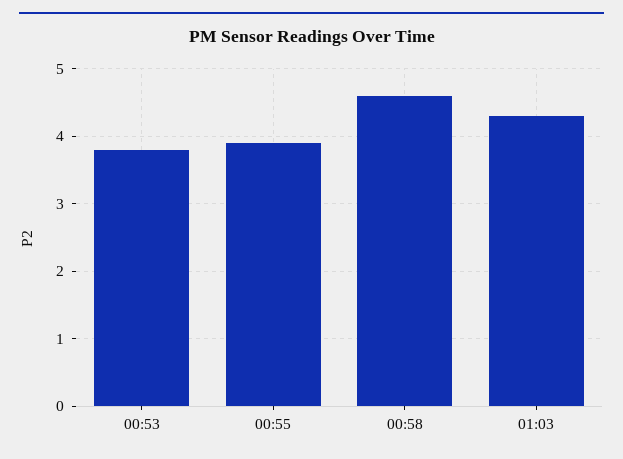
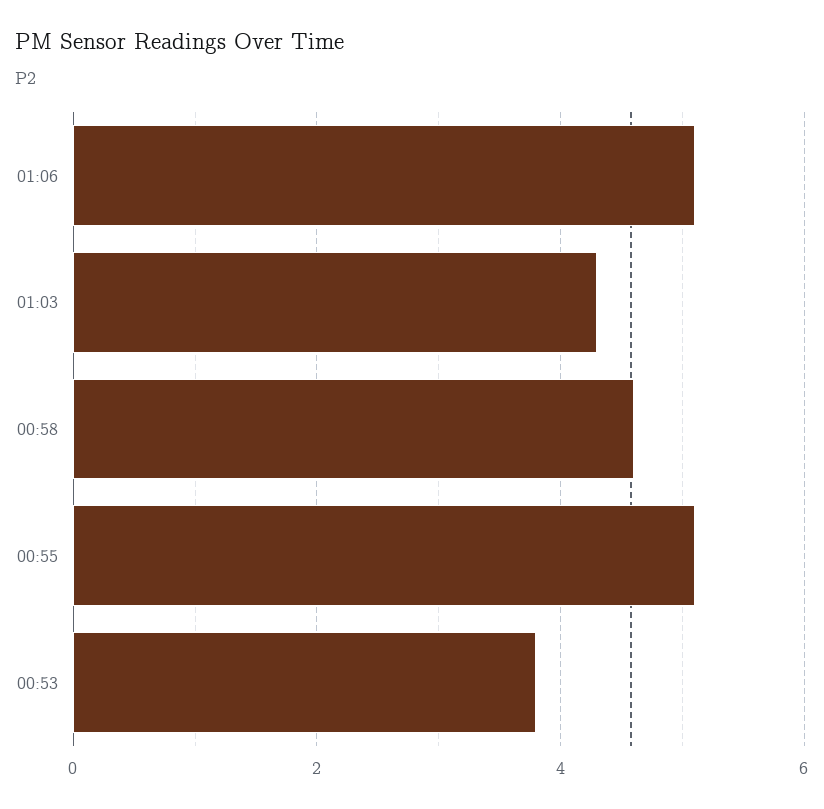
00:55: 3.9 -> 5
01:06: none -> 5

